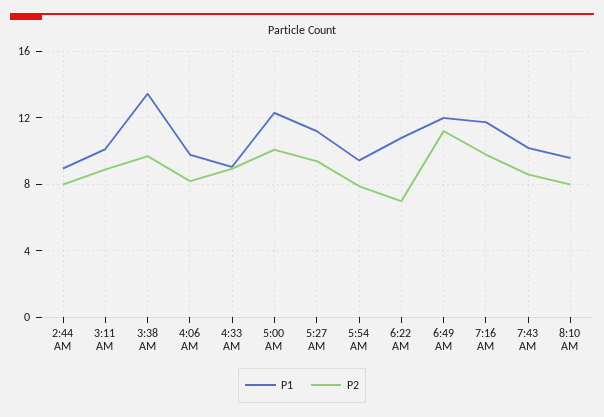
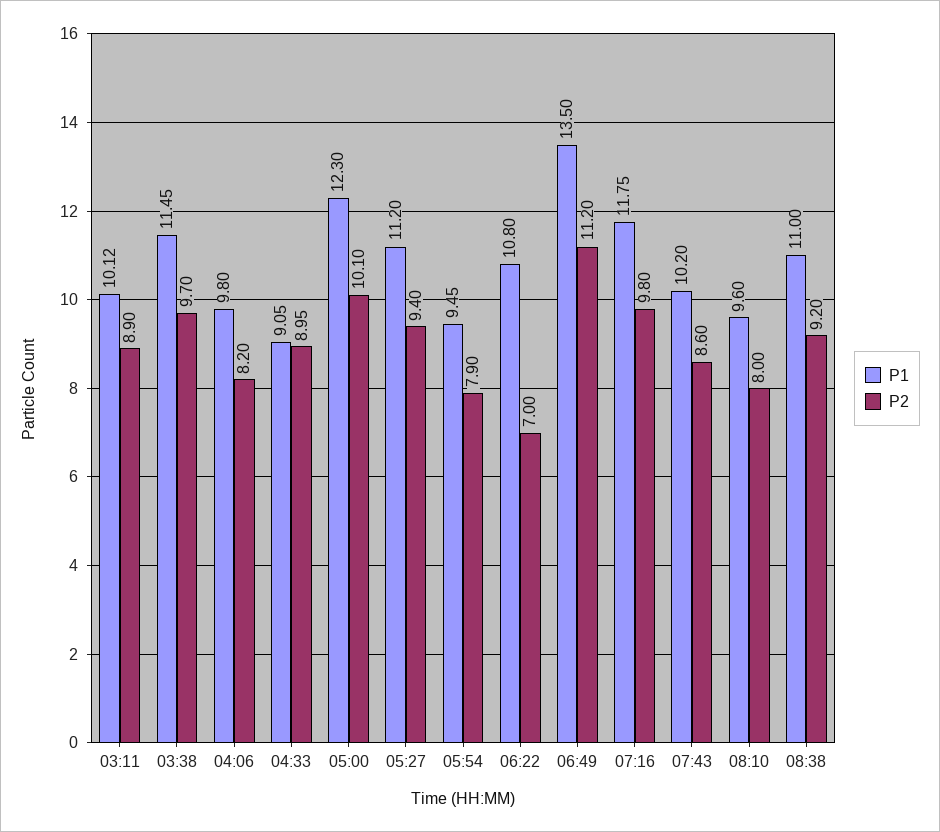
P1, 2:44 AM: 9 -> none
P2, 2:44 AM: 8 -> none
P1, 3:38 AM: 13.5 -> 11.45
P1, 6:49 AM: 12 -> 13.5
P1, 08:38: none -> 11
P2, 08:38: none -> 9.2

